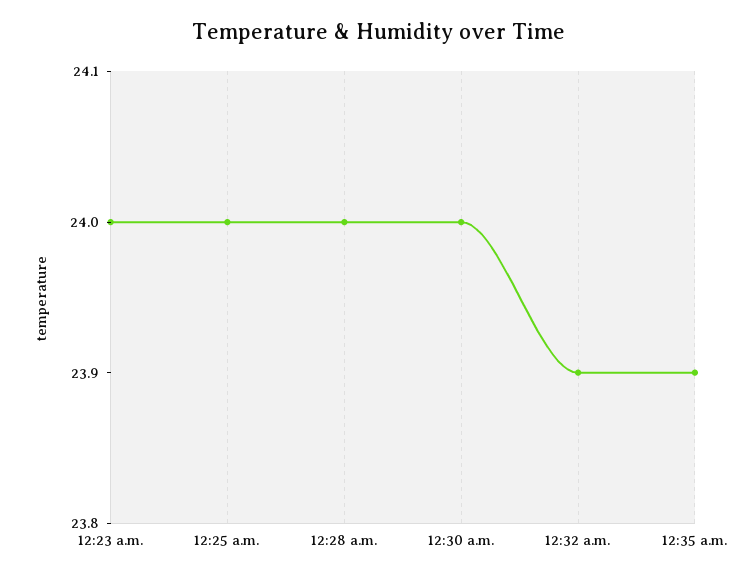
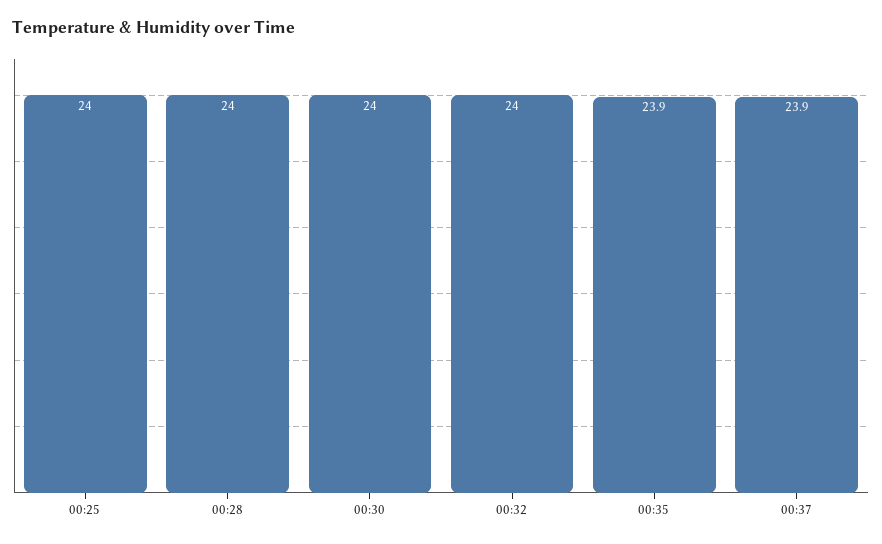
12:23 a.m.: 24 -> none
12:32 a.m.: 23.9 -> 24
00:37: none -> 23.9

